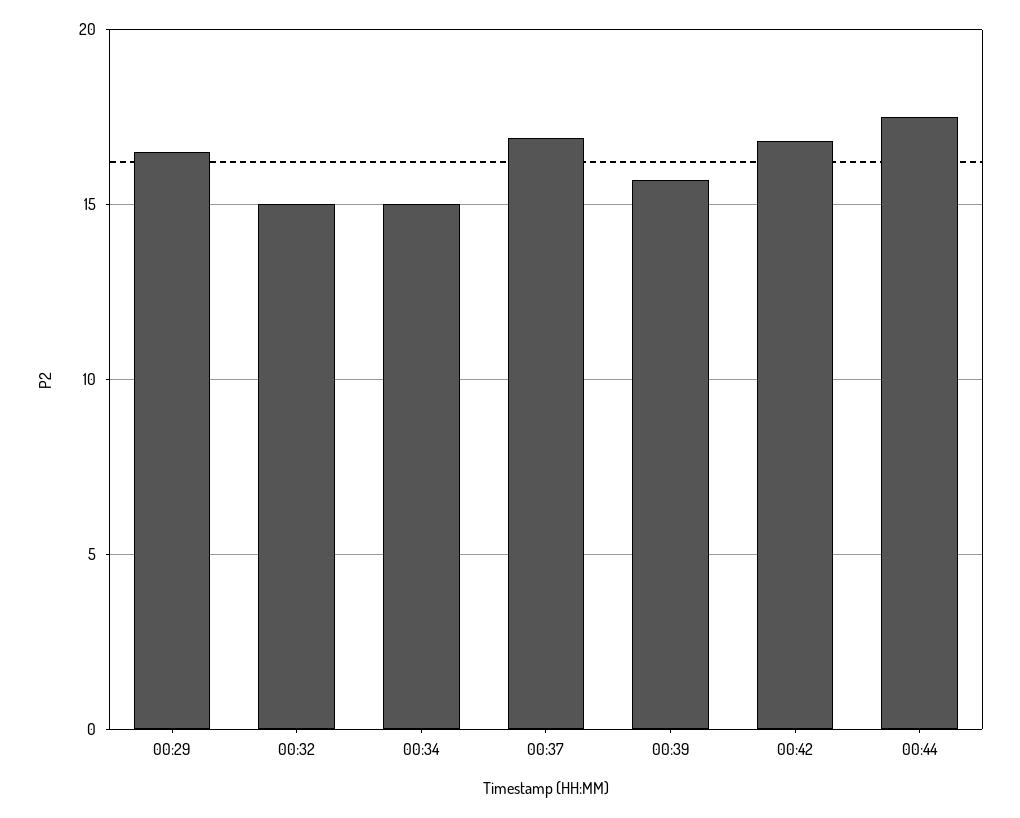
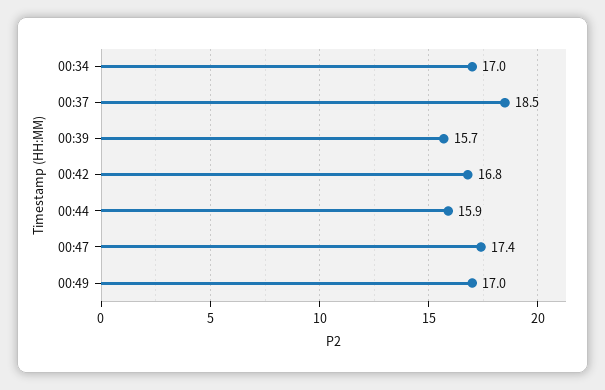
00:29: 16.5 -> none
00:32: 15 -> none
00:34: 15 -> 17
00:37: 17 -> 18.5
00:44: 17.5 -> 15.9
00:47: none -> 17.4
00:49: none -> 17

